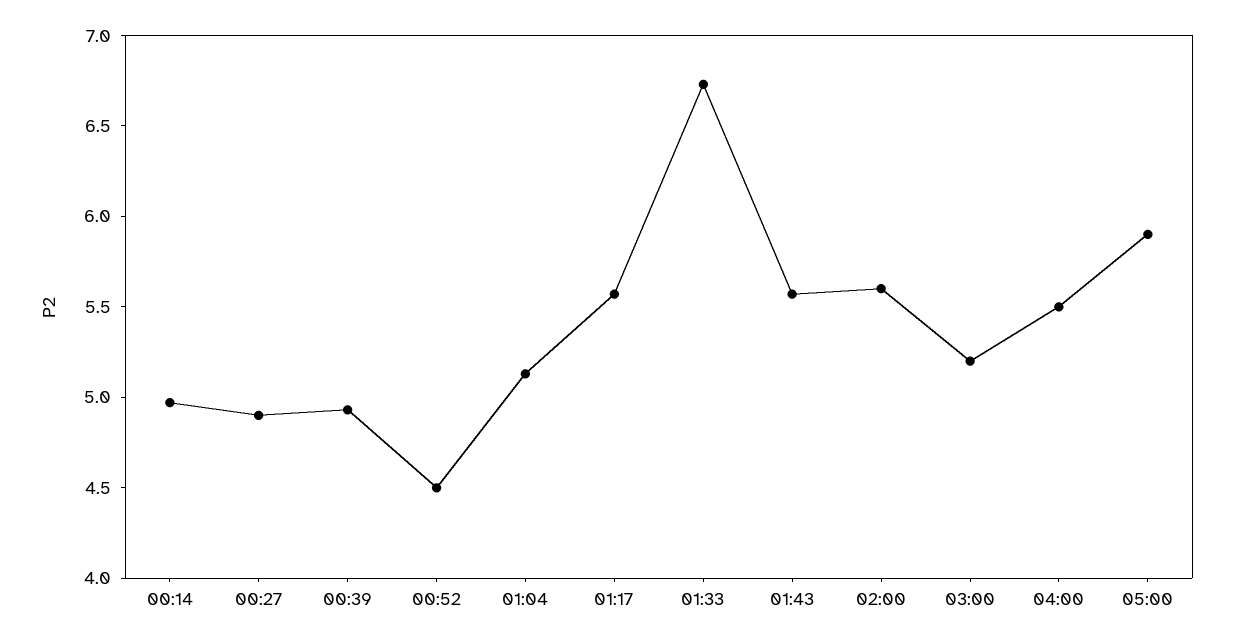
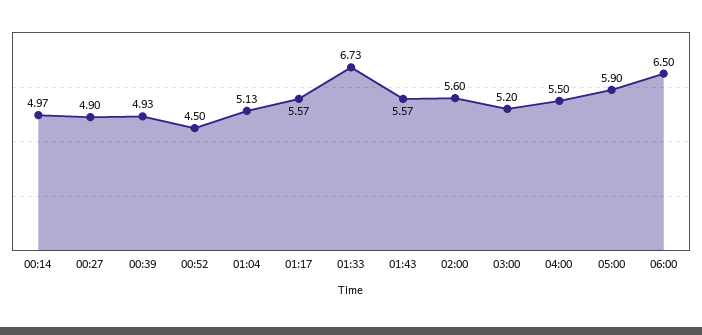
06:00: none -> 6.5

